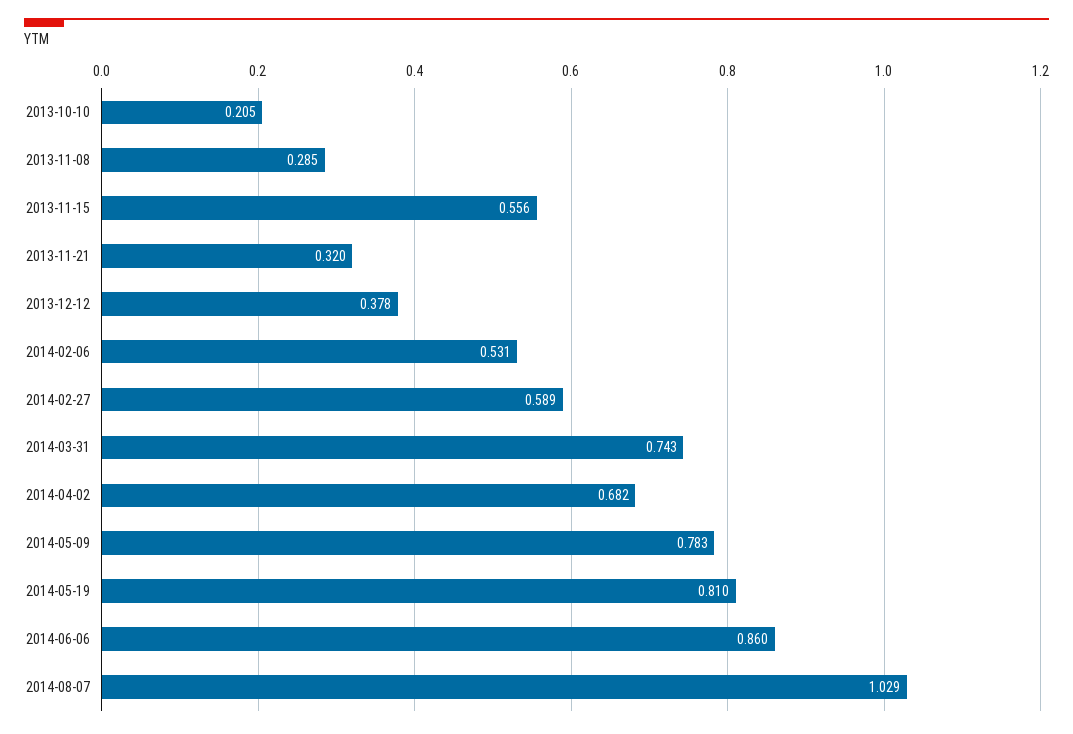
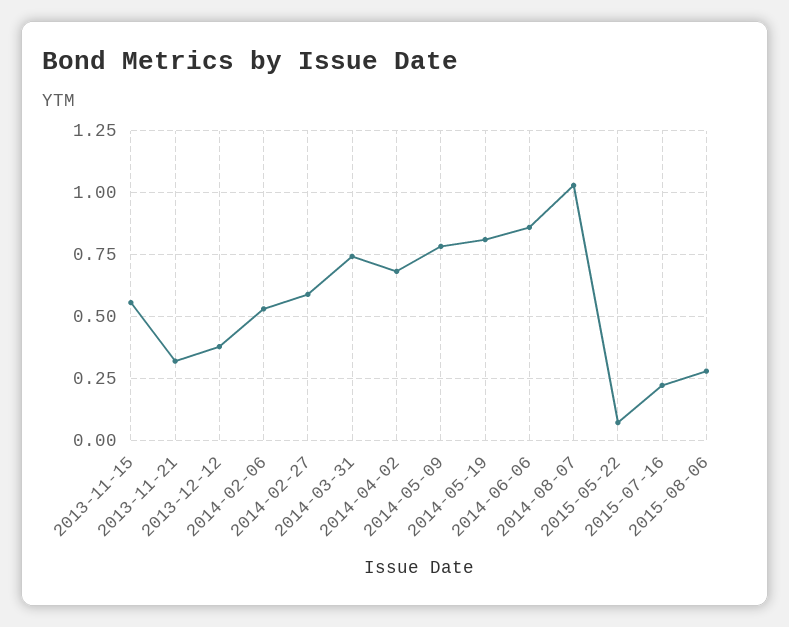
2013-10-10: 0.205 -> none
2013-11-08: 0.285 -> none
2015-05-22: none -> 0.075
2015-07-16: none -> 0.225
2015-08-06: none -> 0.275

